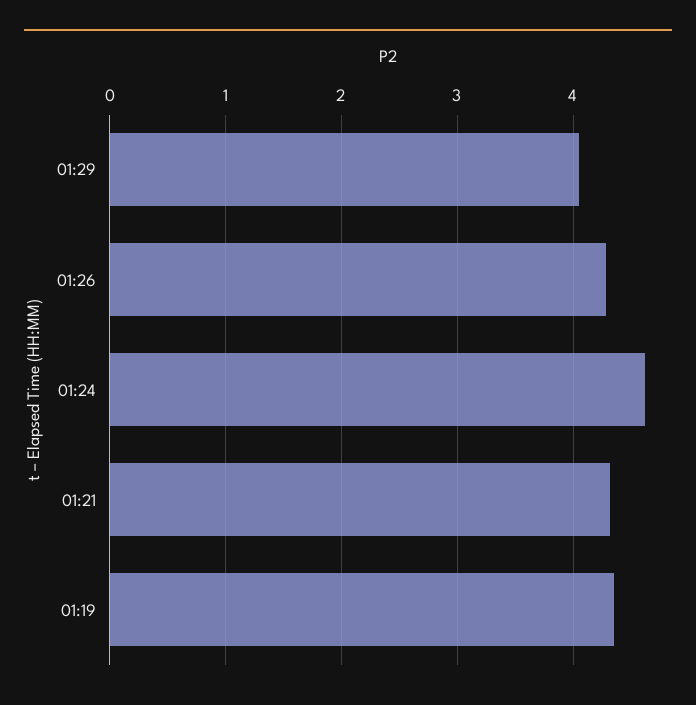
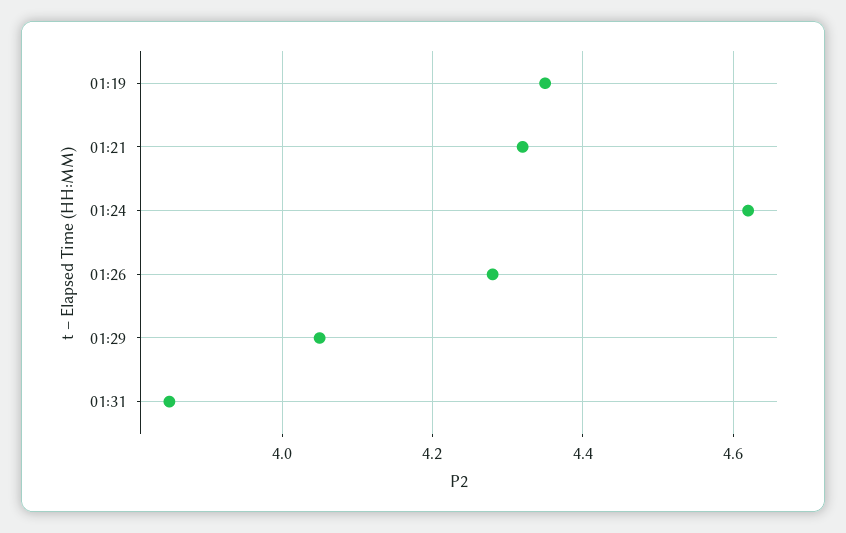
01:31: none -> 3.85

